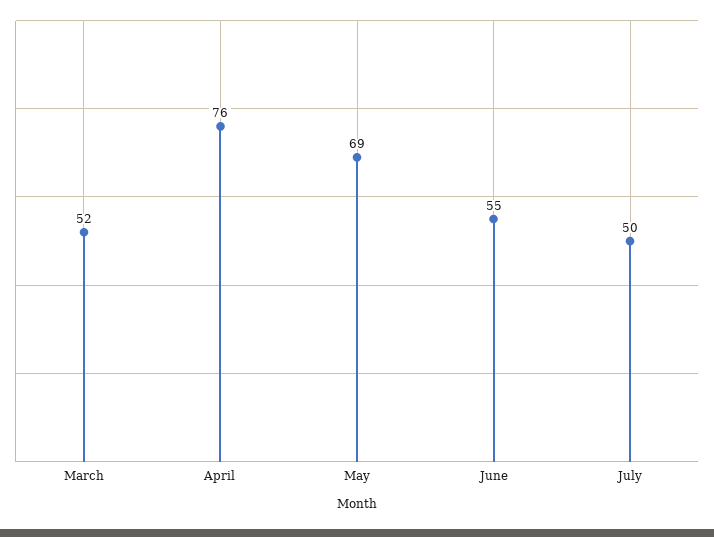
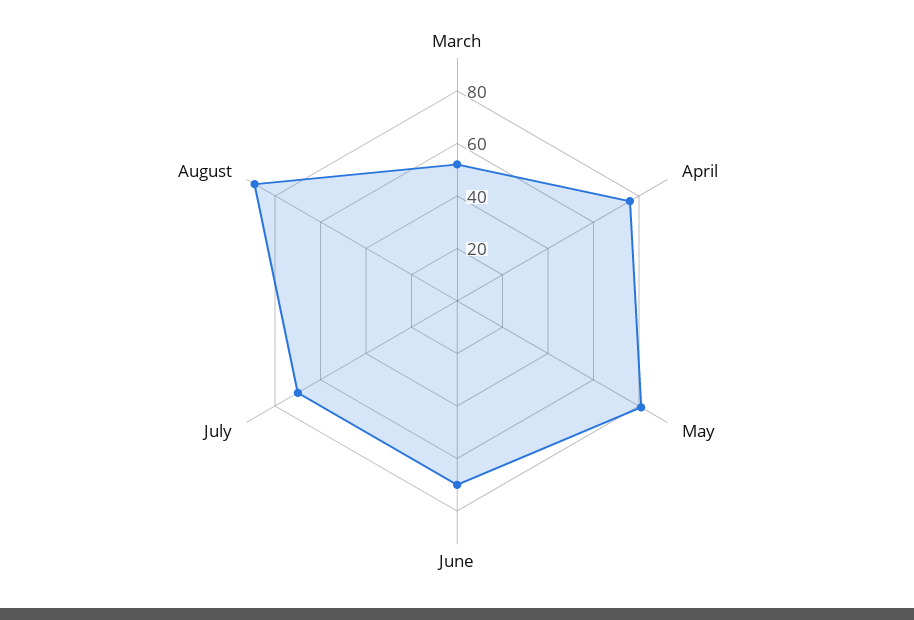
May: 69 -> 80
June: 55 -> 70
July: 50 -> 70
August: none -> 90

